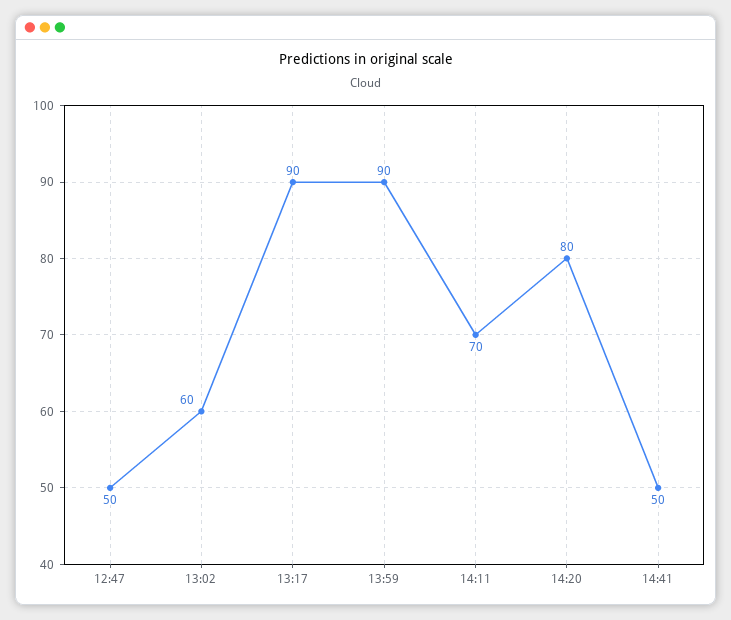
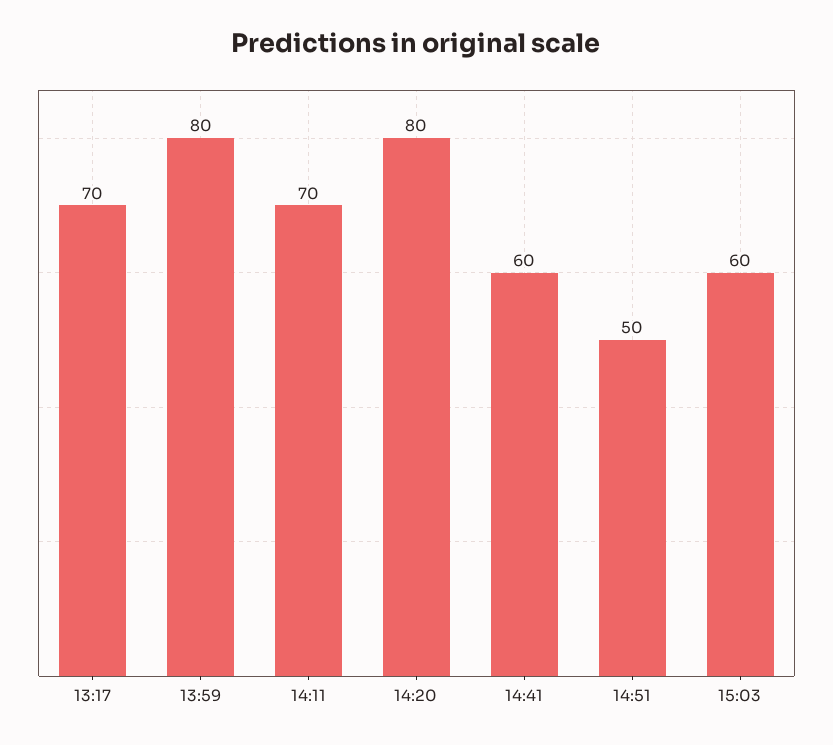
12:47: 50 -> none
13:02: 60 -> none
13:17: 90 -> 70
13:59: 90 -> 80
14:41: 50 -> 60
14:51: none -> 50
15:03: none -> 60

